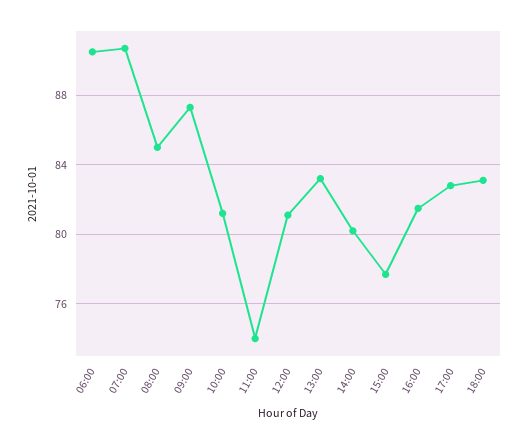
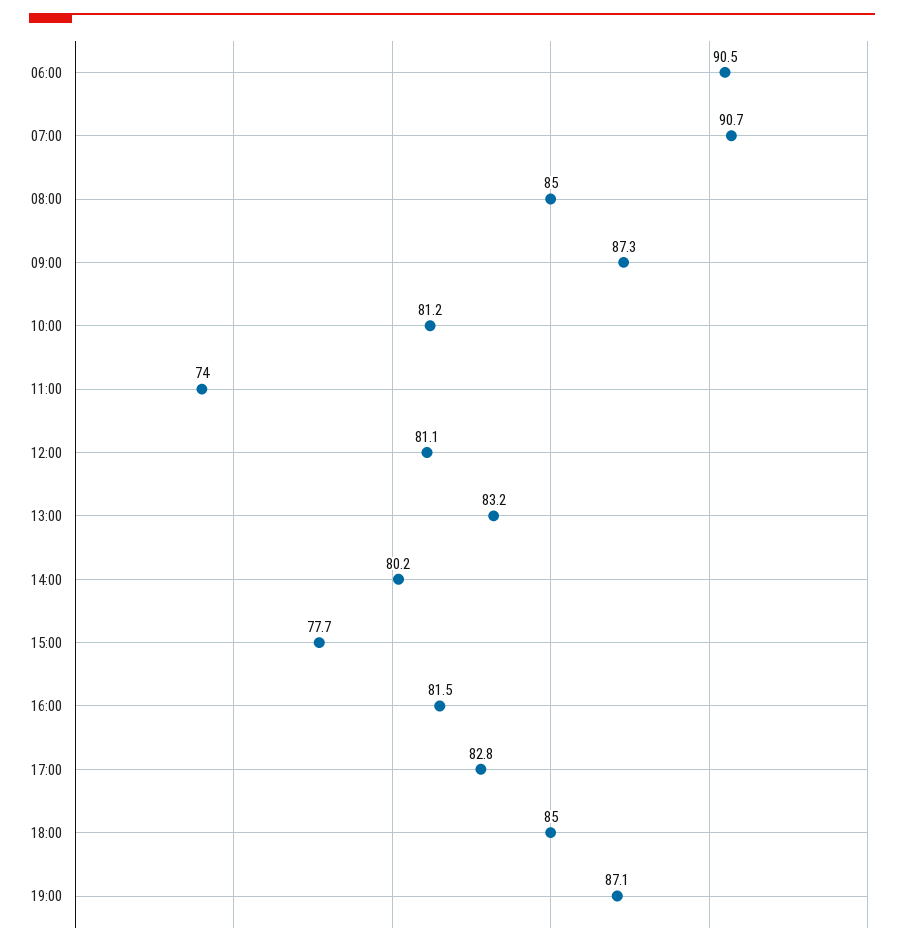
18:00: 83 -> 85
19:00: none -> 87.1

